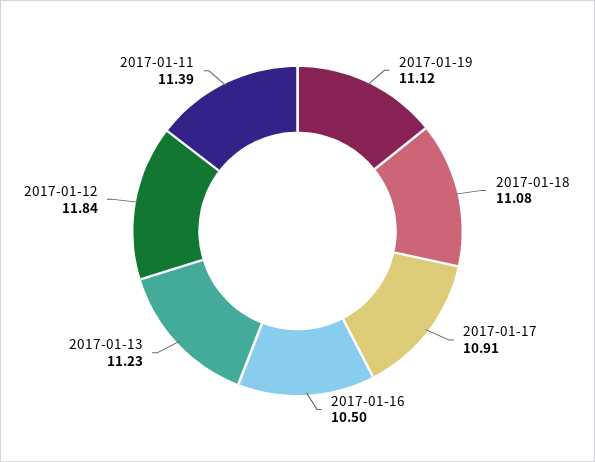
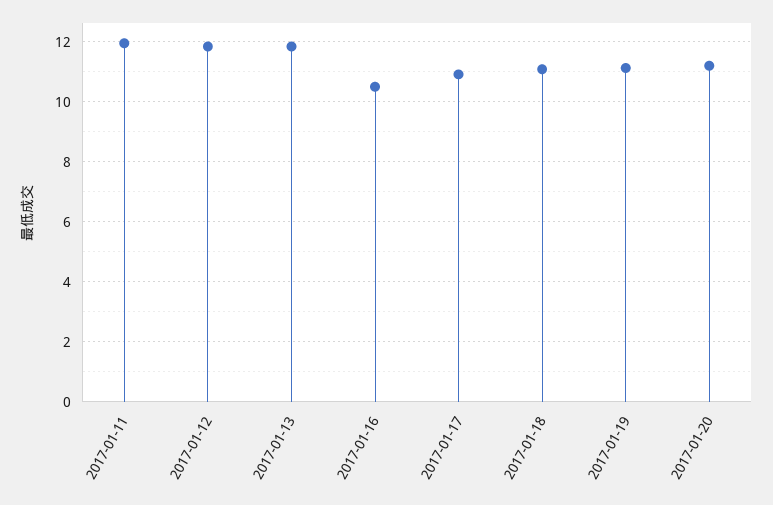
2017-01-13: 11.23 -> 11.8
2017-01-11: 11.39 -> 12
2017-01-20: none -> 11.2

